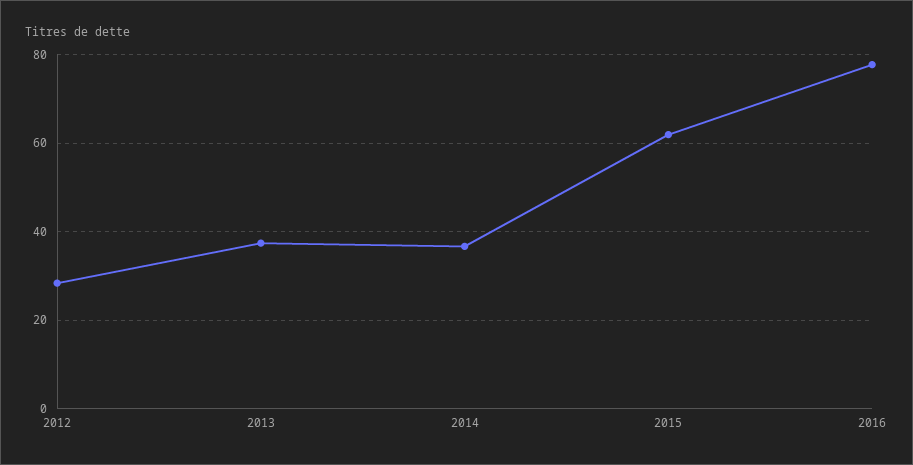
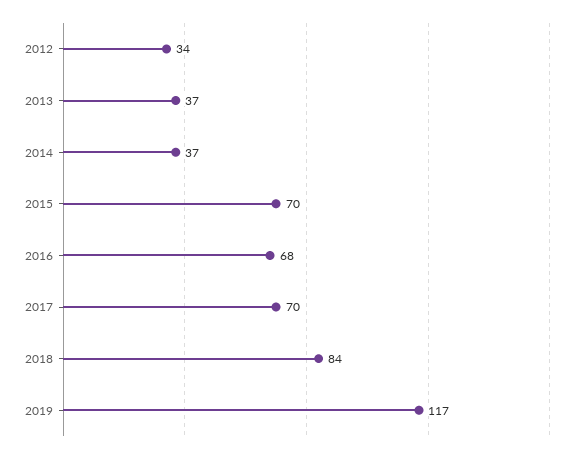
2012: 28 -> 34
2015: 62 -> 70
2016: 78 -> 68
2017: none -> 70
2018: none -> 84
2019: none -> 117

